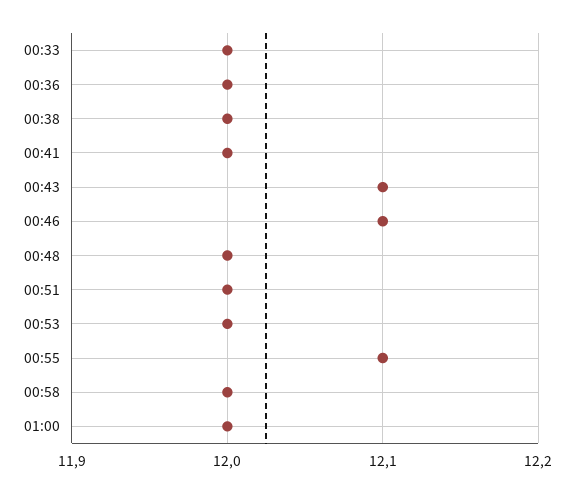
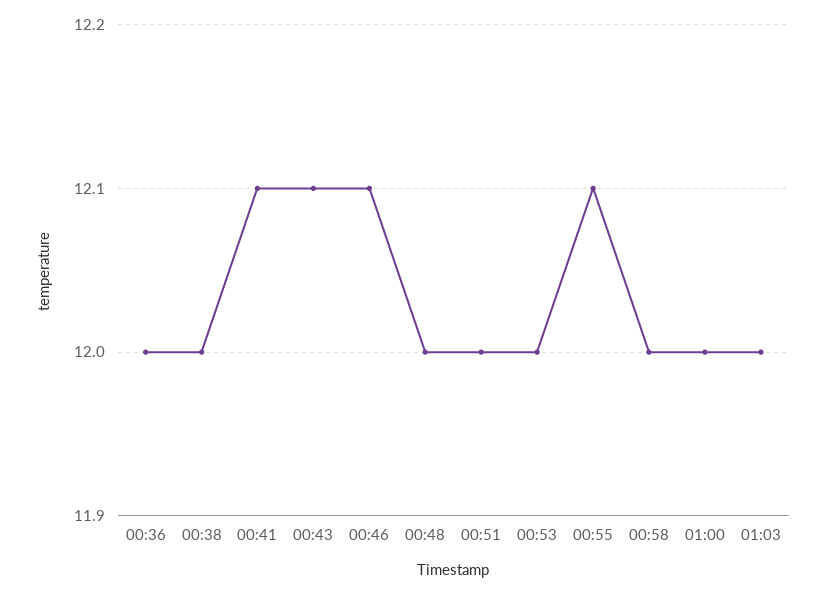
00:33: 12 -> none
00:41: 12 -> 12.1
01:03: none -> 12

